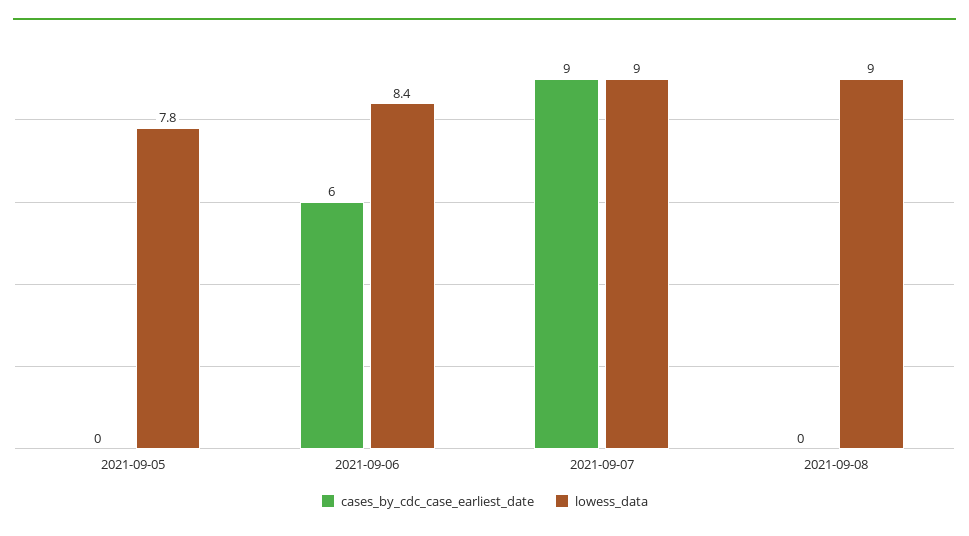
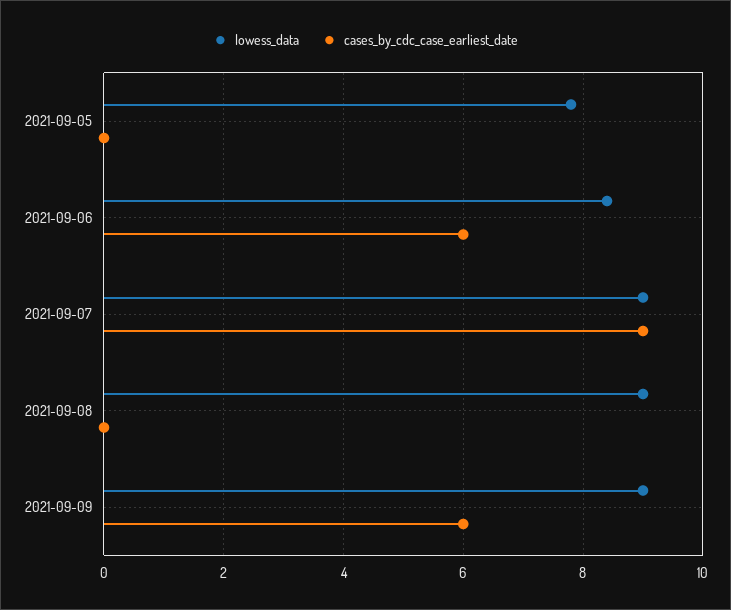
lowess_data, 2021-09-09: none -> 9
cases_by_cdc_case_earliest_date, 2021-09-09: none -> 6

